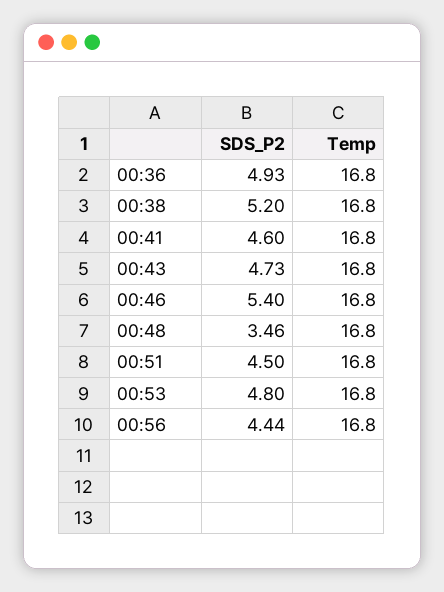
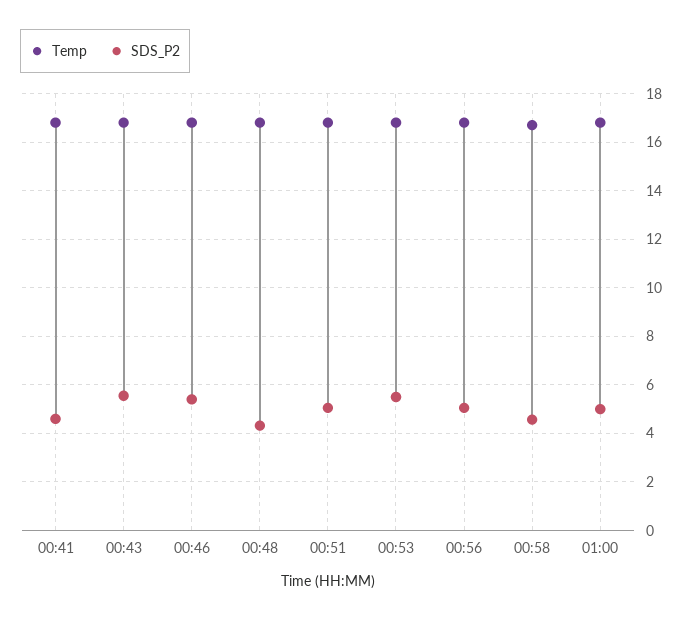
SDS_P2, 00:36: 4.93 -> none
Temp, 00:36: 16.8 -> none
SDS_P2, 00:38: 5.2 -> none
Temp, 00:38: 16.8 -> none
SDS_P2, 00:43: 4.73 -> 5.5
SDS_P2, 00:48: 3.46 -> 4.25
SDS_P2, 00:51: 4.5 -> 5
SDS_P2, 00:53: 4.8 -> 5.5
SDS_P2, 00:56: 4.44 -> 5
Temp, 00:58: none -> 16.75
SDS_P2, 00:58: none -> 4.5
Temp, 01:00: none -> 16.75
SDS_P2, 01:00: none -> 5

